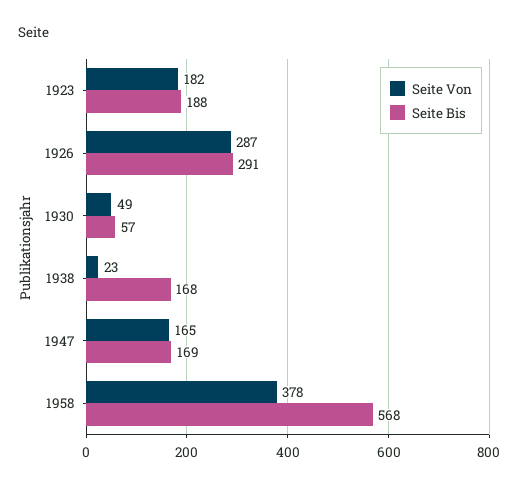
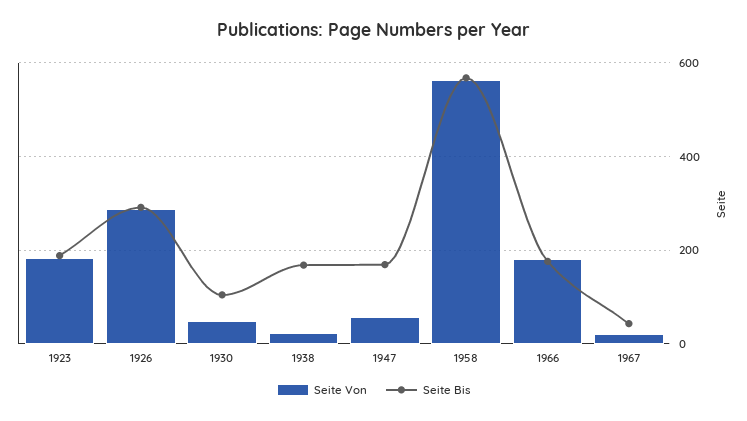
Seite Bis, 1930: 57 -> 100
Seite Von, 1947: 165 -> 60
Seite Von, 1958: 378 -> 560
Seite Von, 1966: none -> 180
Seite Bis, 1966: none -> 180
Seite Von, 1967: none -> 20
Seite Bis, 1967: none -> 40

